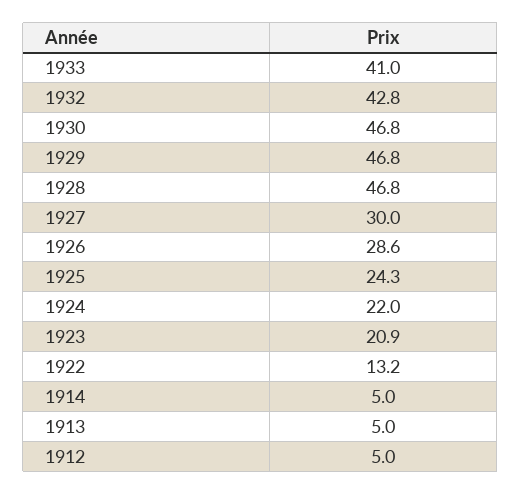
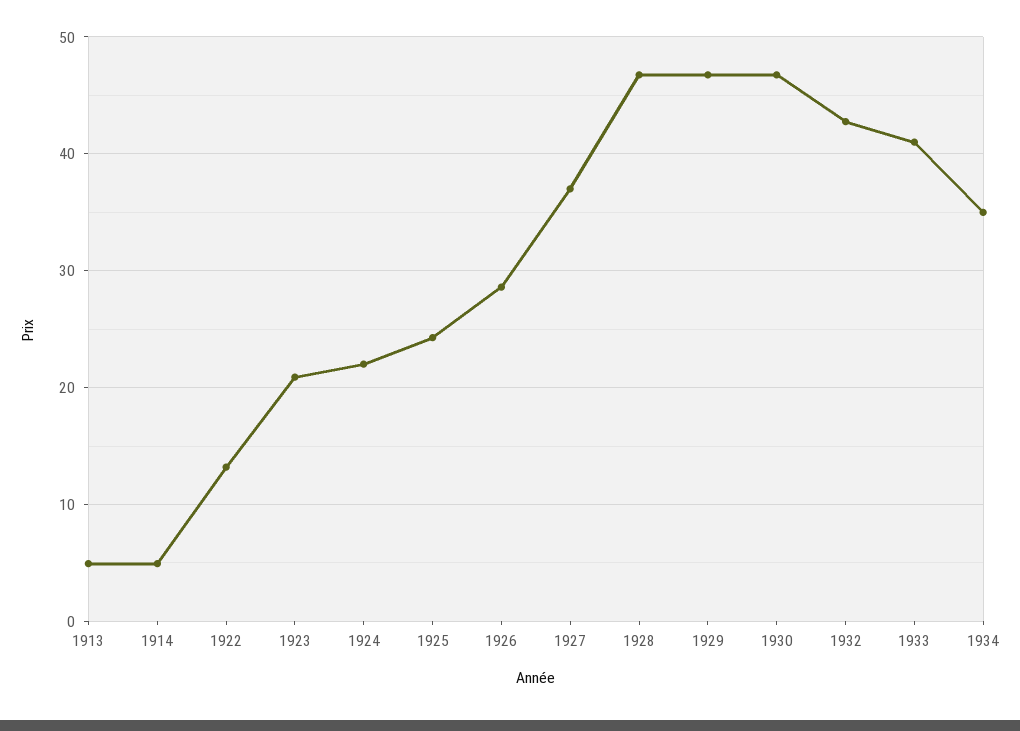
1927: 30 -> 37
1912: 5 -> none
1934: none -> 35

